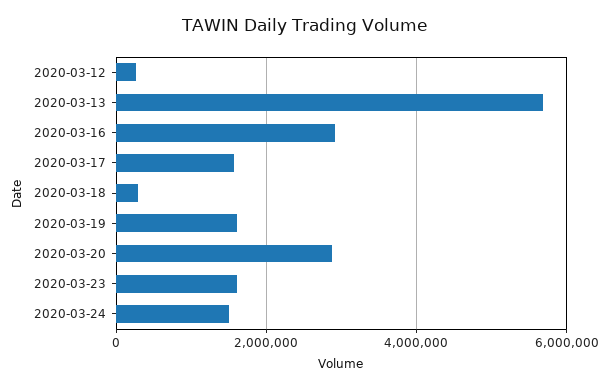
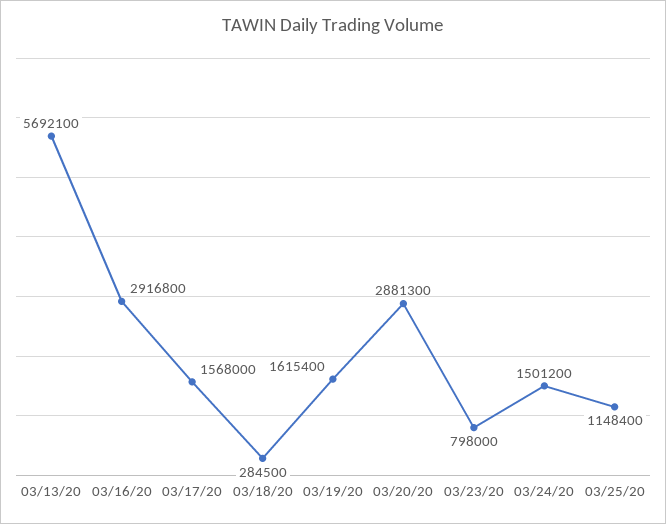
2020-03-12: 200000 -> none
2020-03-23: 1600000 -> 798000
03/25/20: none -> 1148400

